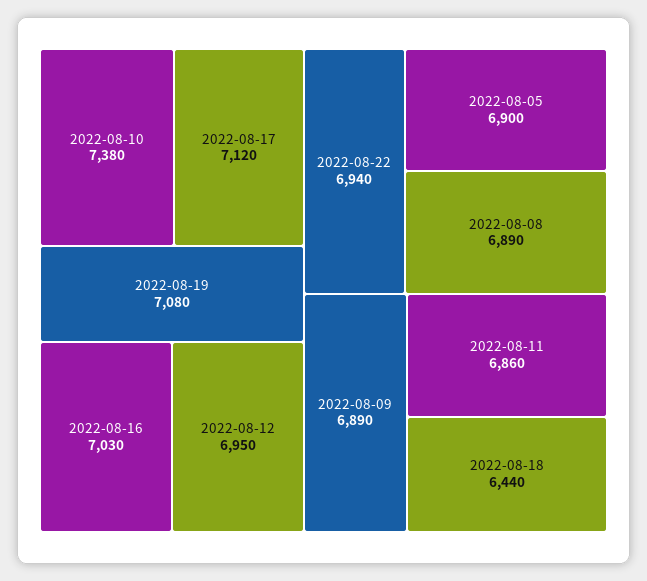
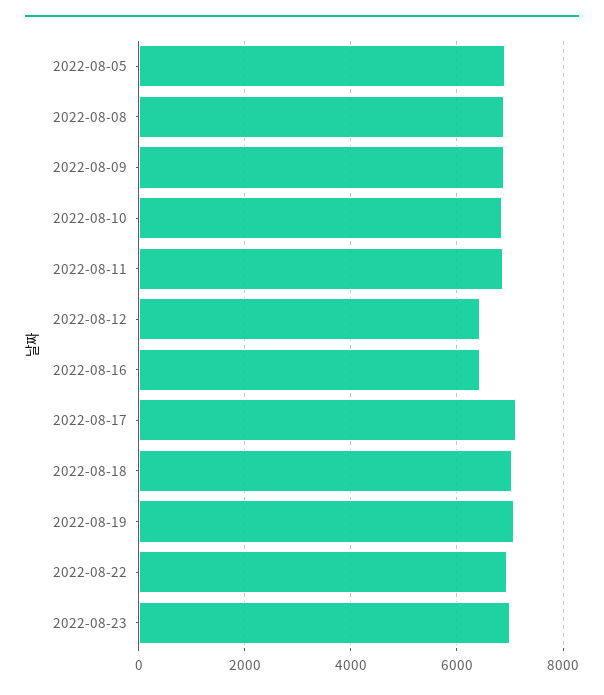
2022-08-10: 7380 -> 6800
2022-08-16: 7030 -> 6400
2022-08-12: 6950 -> 6400
2022-08-18: 6440 -> 7000
2022-08-23: none -> 7000

